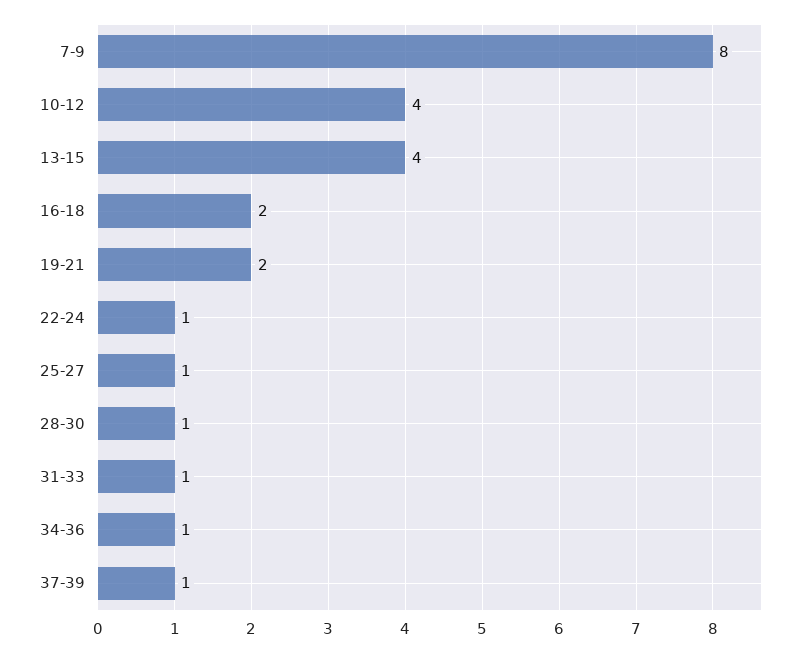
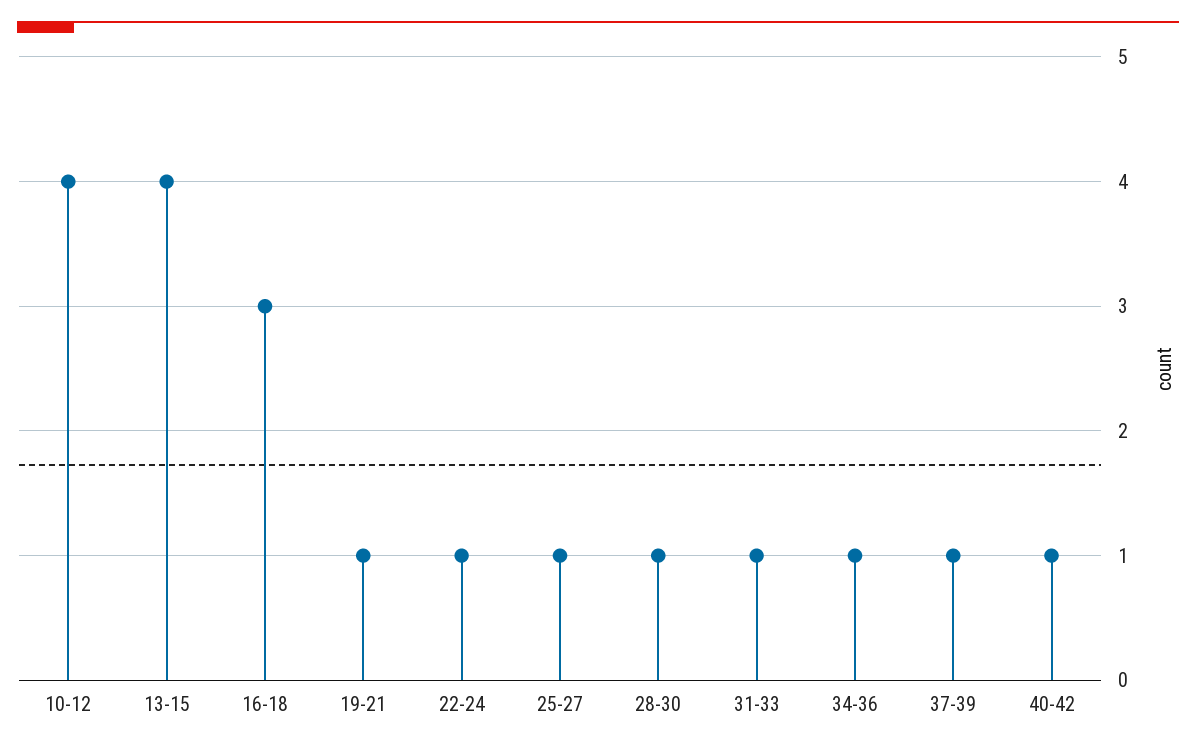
7-9: 8 -> none
16-18: 2 -> 3
19-21: 2 -> 1
40-42: none -> 1

